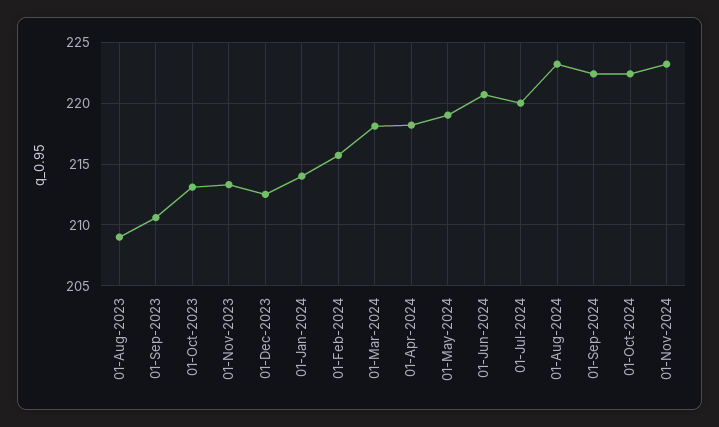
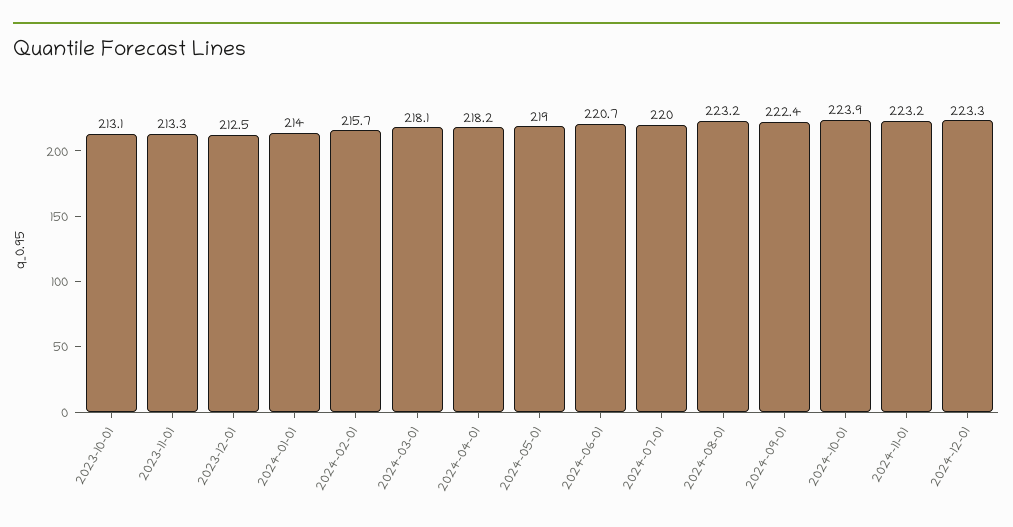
01-Aug-2023: 209 -> none
01-Sep-2023: 210.5 -> none
01-Oct-2024: 222.5 -> 223.9
2024-12-01: none -> 223.3

